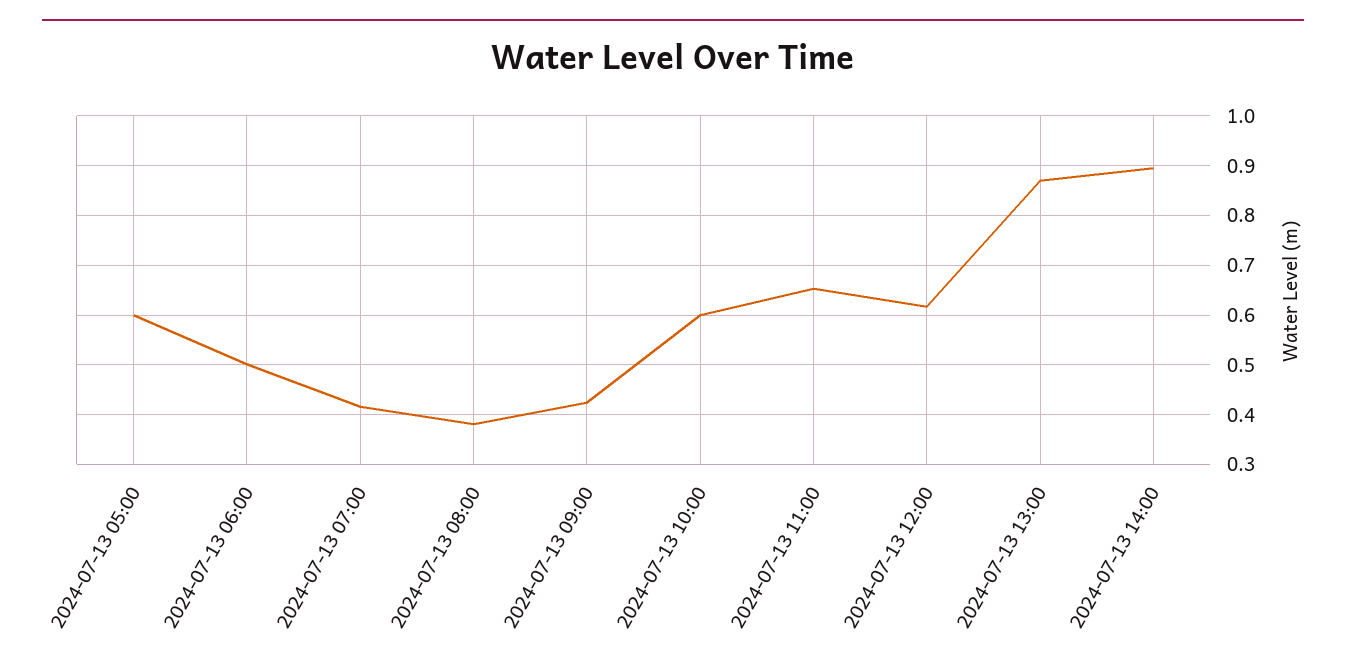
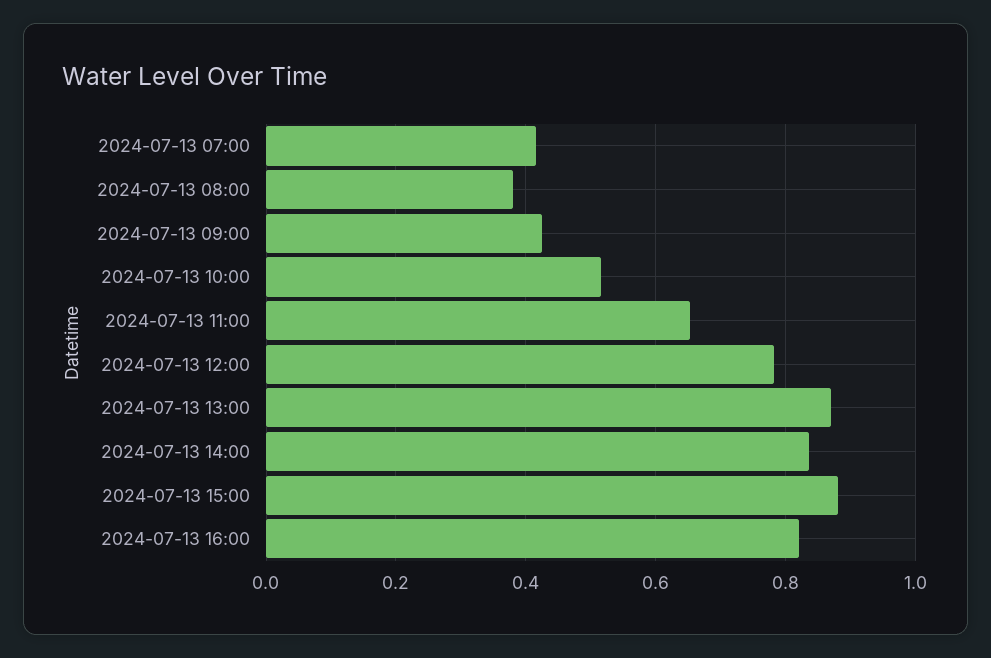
2024-07-13 05:00: 0.6 -> none
2024-07-13 06:00: 0.5 -> none
2024-07-13 10:00: 0.6 -> 0.52
2024-07-13 12:00: 0.62 -> 0.78
2024-07-13 14:00: 0.9 -> 0.84
2024-07-13 15:00: none -> 0.88
2024-07-13 16:00: none -> 0.82

